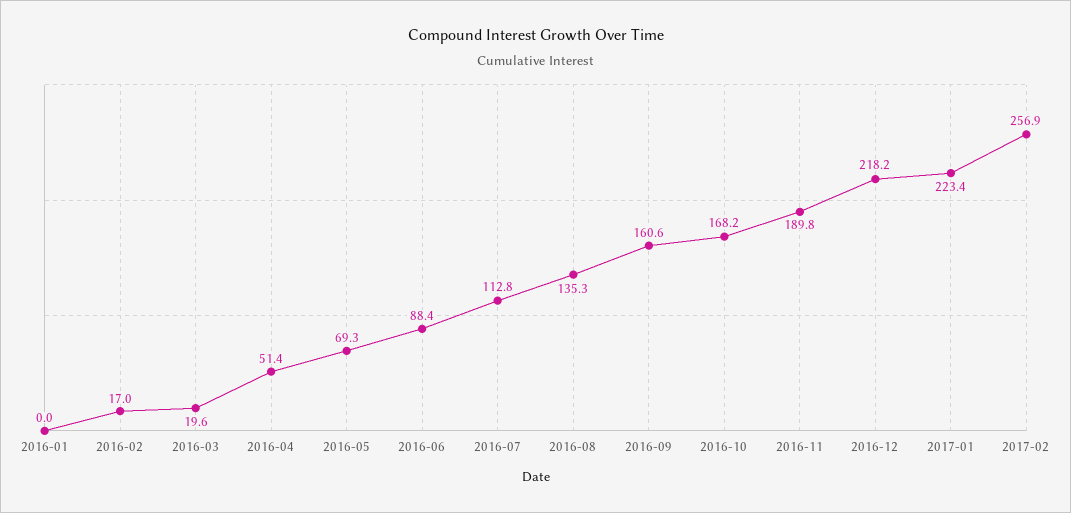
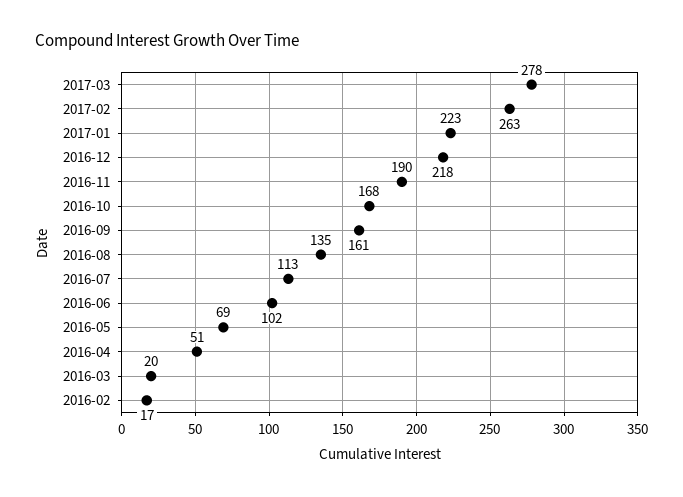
2016-01: 0 -> none
2016-06: 88.4 -> 102
2017-02: 256.9 -> 263
2017-03: none -> 278

